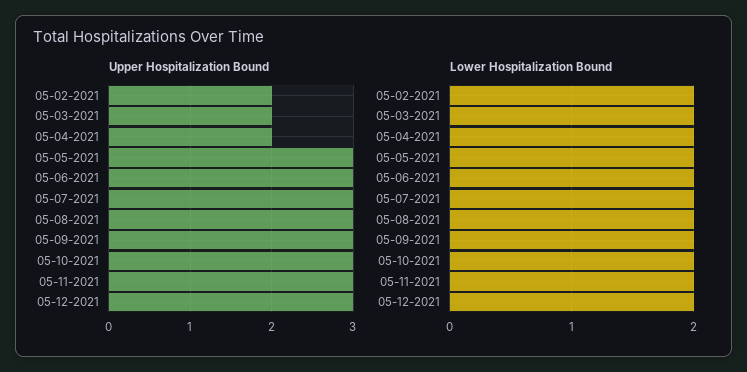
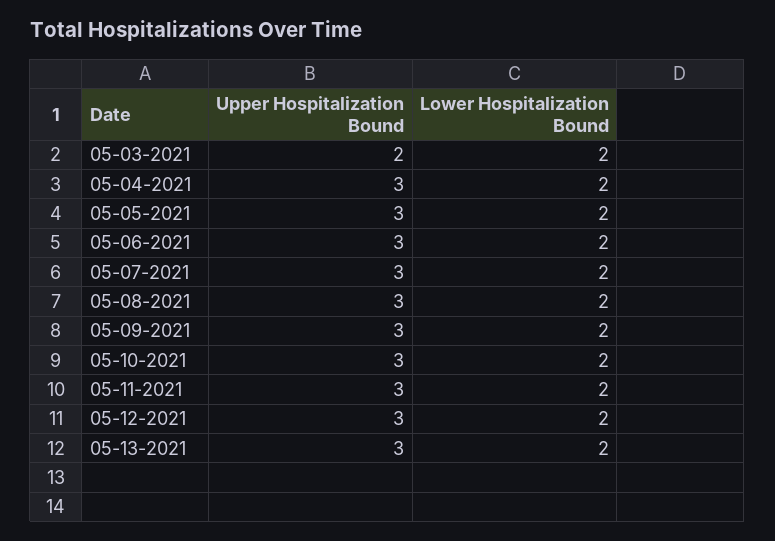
Upper Hospitalization Bound, 05-02-2021: 2 -> none
Upper Hospitalization Bound, 05-04-2021: 2 -> 3
Lower Hospitalization Bound, 05-02-2021: 2 -> none
Upper Hospitalization Bound, 05-13-2021: none -> 3
Lower Hospitalization Bound, 05-13-2021: none -> 2

